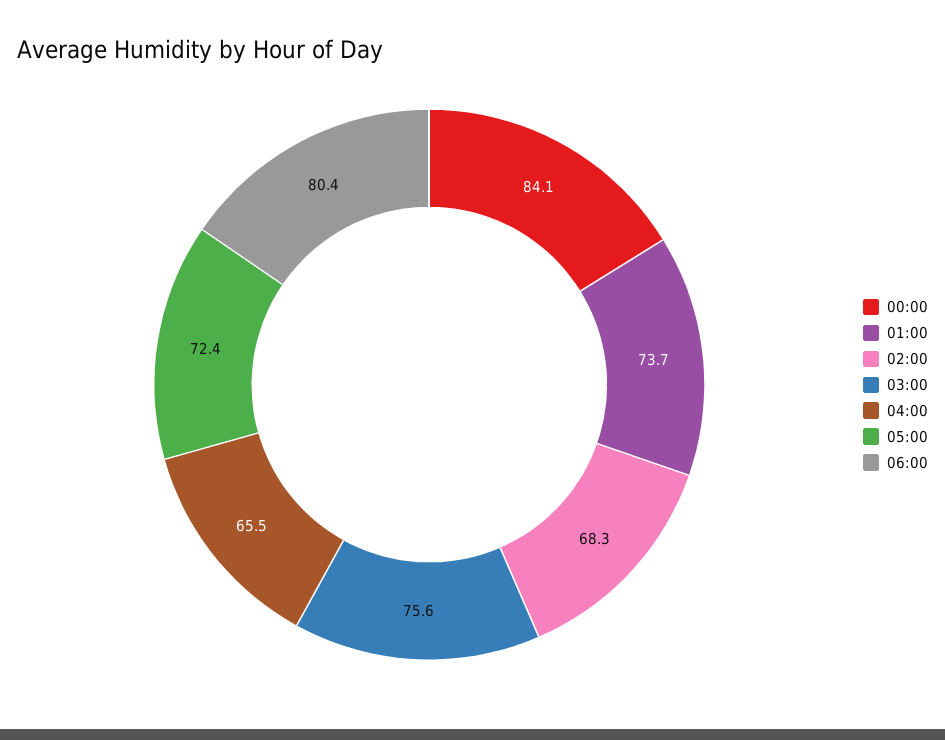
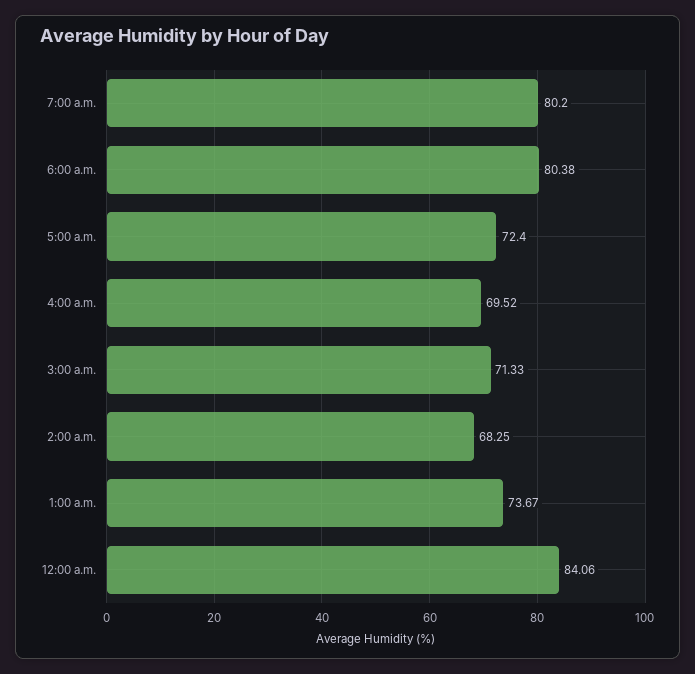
03:00: 75.6 -> 71.33
04:00: 65.5 -> 69.52
7:00 a.m.: none -> 80.2

